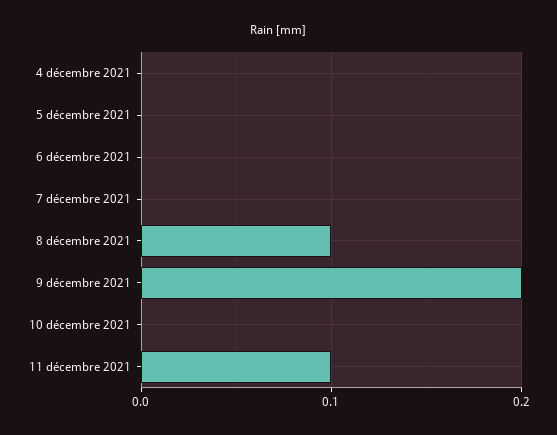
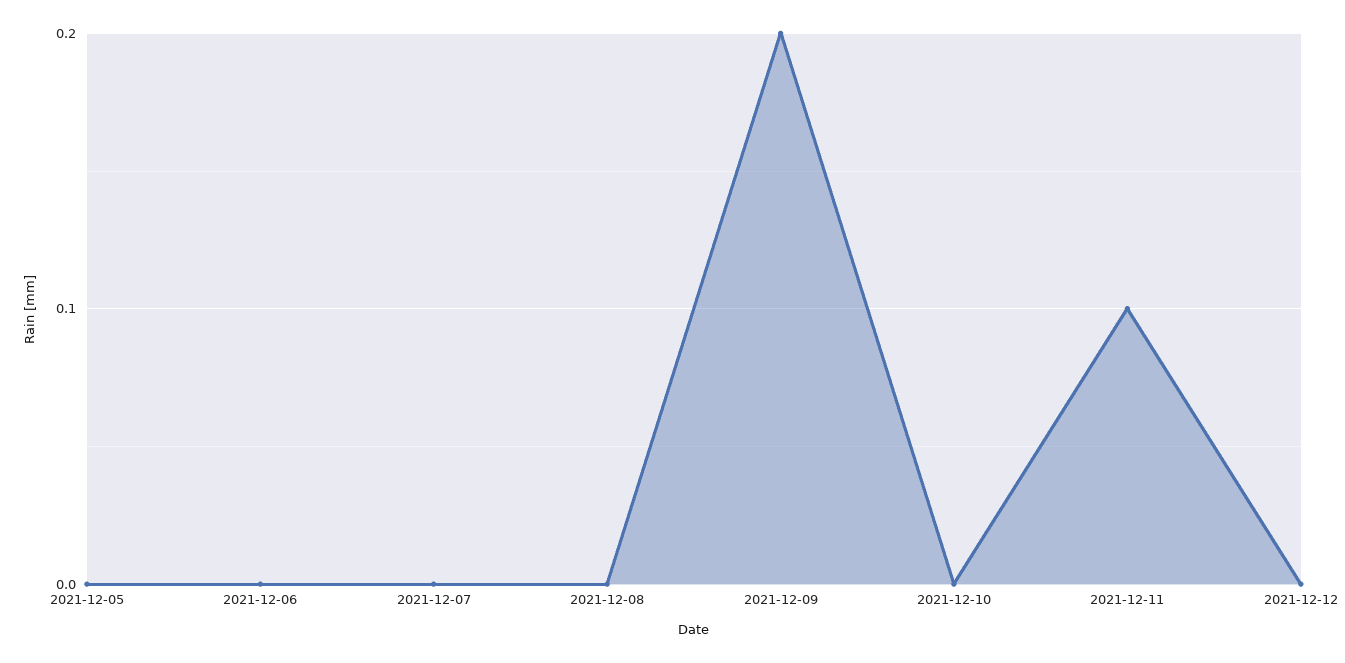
4 décembre 2021: 0 -> none
8 décembre 2021: 0.1 -> 0
2021-12-12: none -> 0

